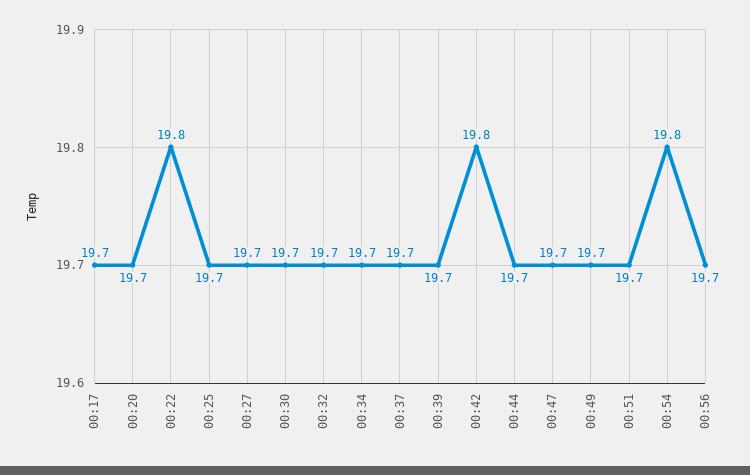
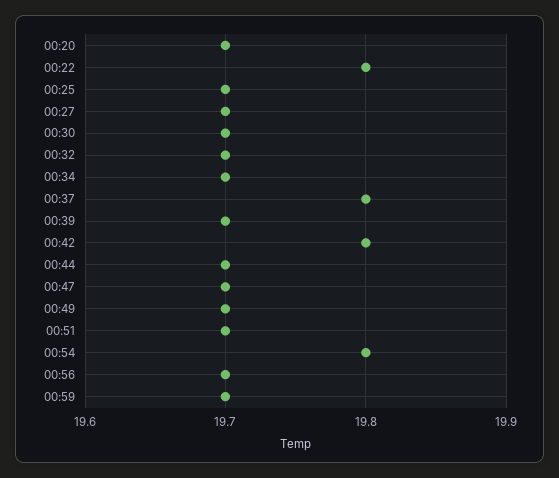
00:17: 19.7 -> none
00:37: 19.7 -> 19.8
00:59: none -> 19.7

